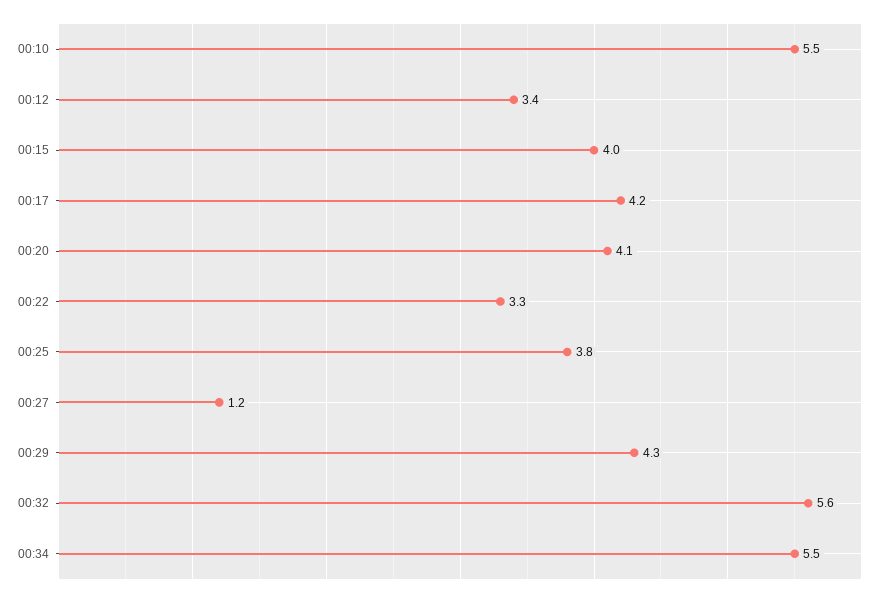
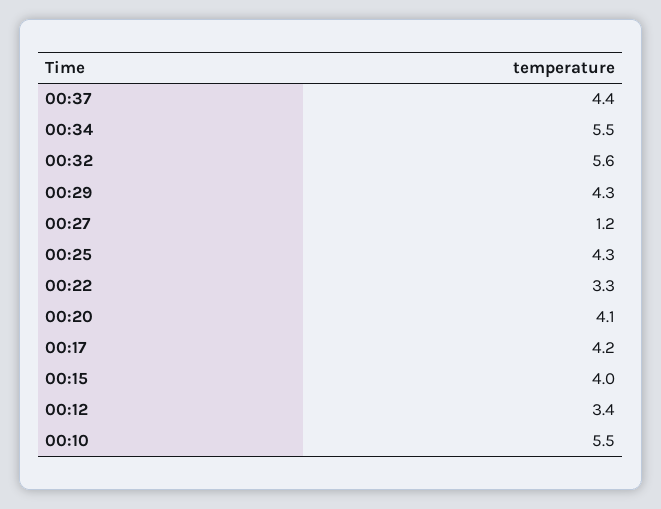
00:25: 3.8 -> 4.3
00:37: none -> 4.4

